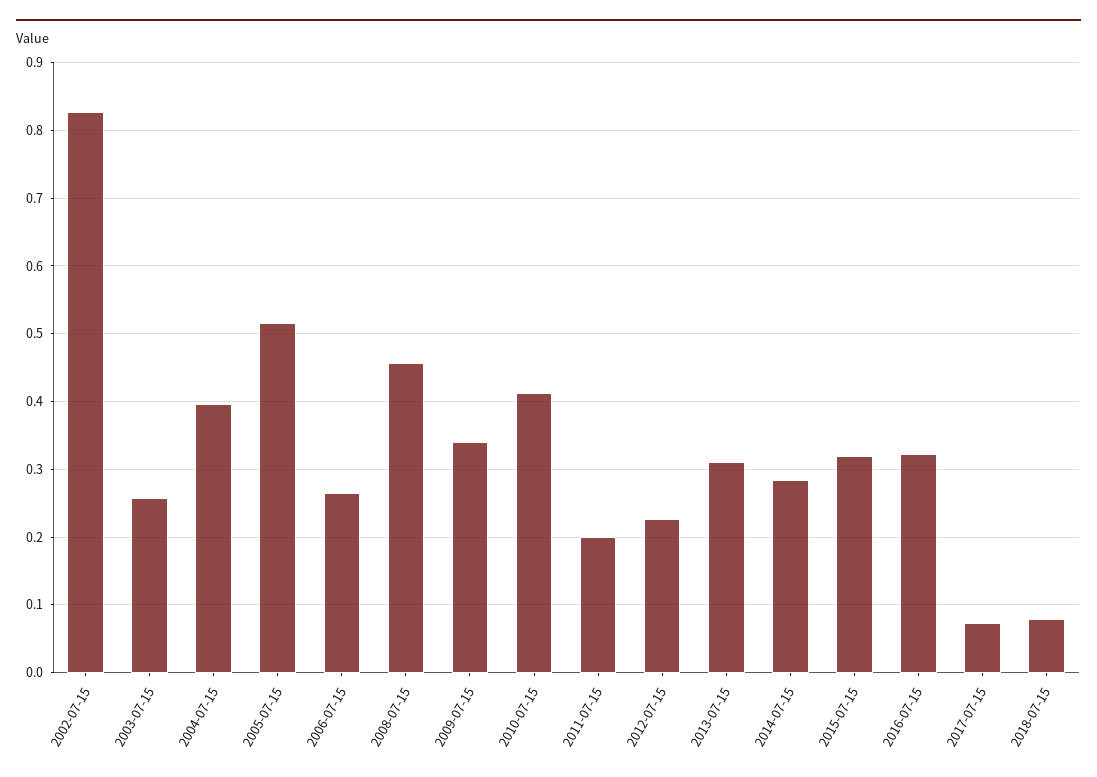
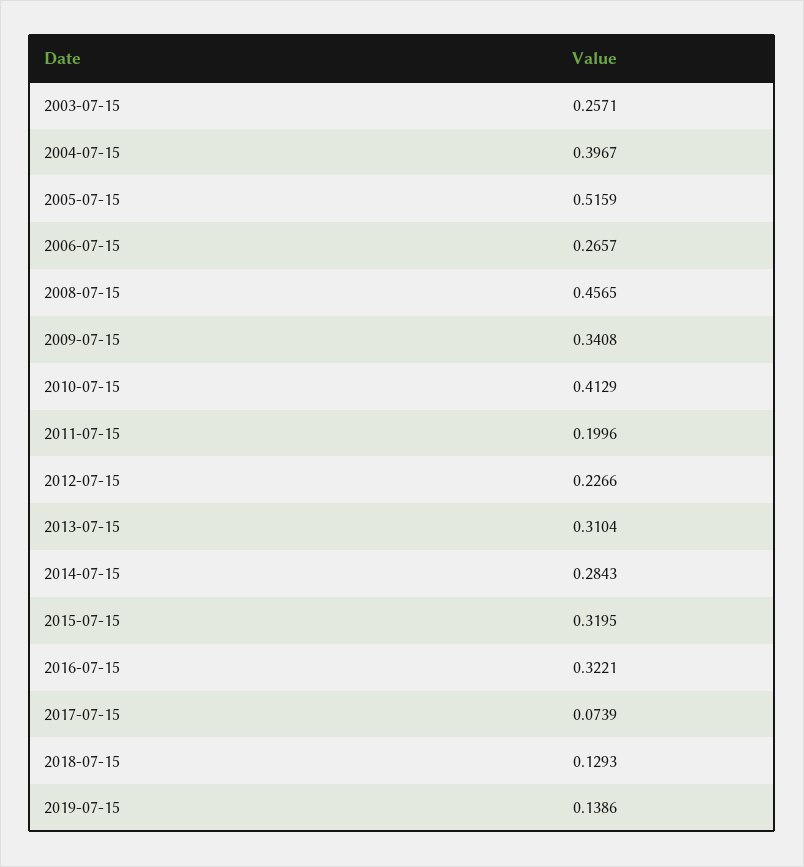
2002-07-15: 0.83 -> none
2018-07-15: 0.08 -> 0.1293
2019-07-15: none -> 0.1386

